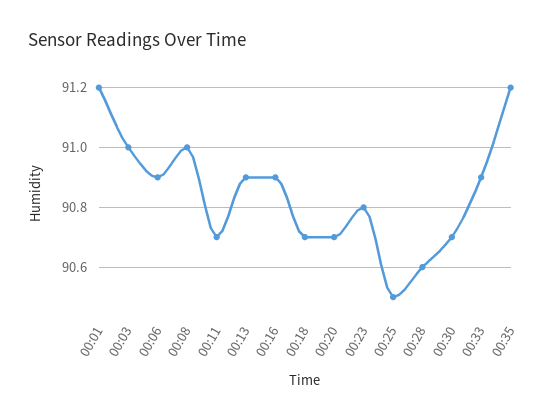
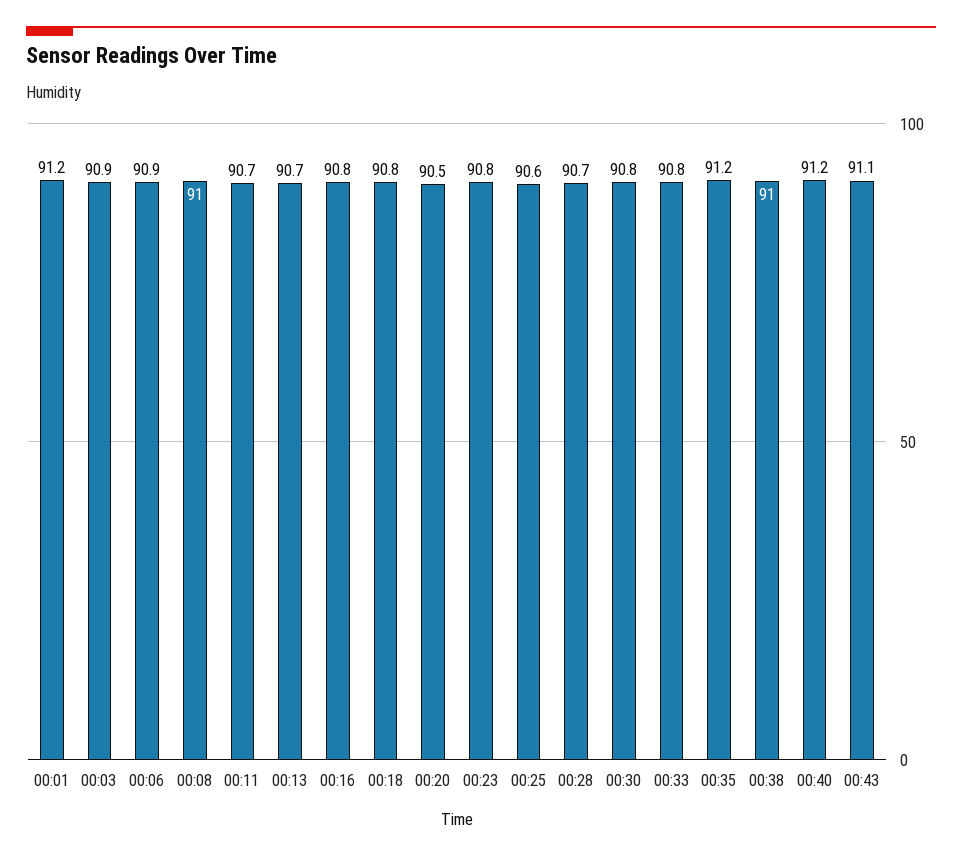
00:03: 91 -> 90.9
00:13: 90.9 -> 90.7
00:16: 90.9 -> 90.8
00:18: 90.7 -> 90.8
00:20: 90.7 -> 90.5
00:25: 90.5 -> 90.6
00:28: 90.6 -> 90.7
00:30: 90.7 -> 90.8
00:33: 90.9 -> 90.8
00:38: none -> 91
00:40: none -> 91.2
00:43: none -> 91.1

